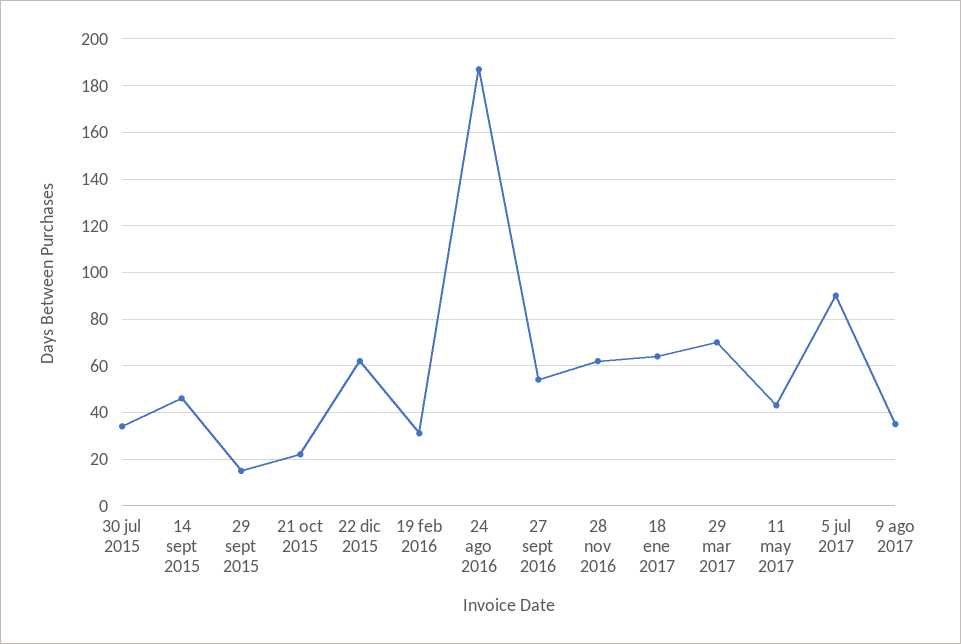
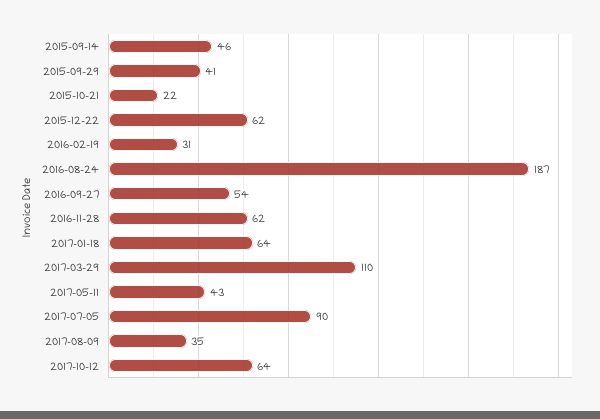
30 jul 2015: 35 -> none
29 sept 2015: 15 -> 41
29 mar 2017: 70 -> 110
2017-10-12: none -> 64

